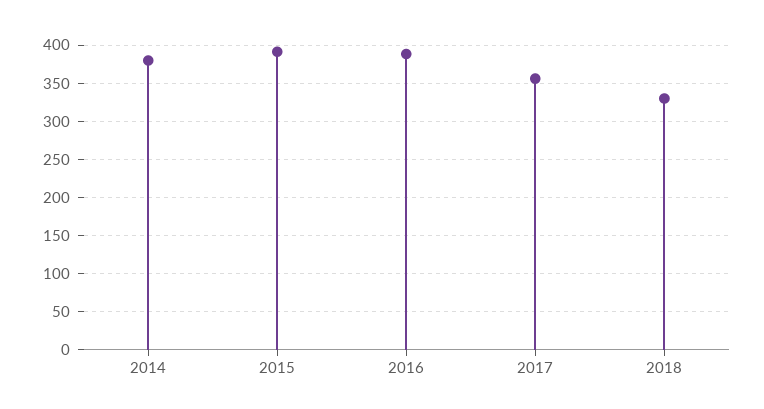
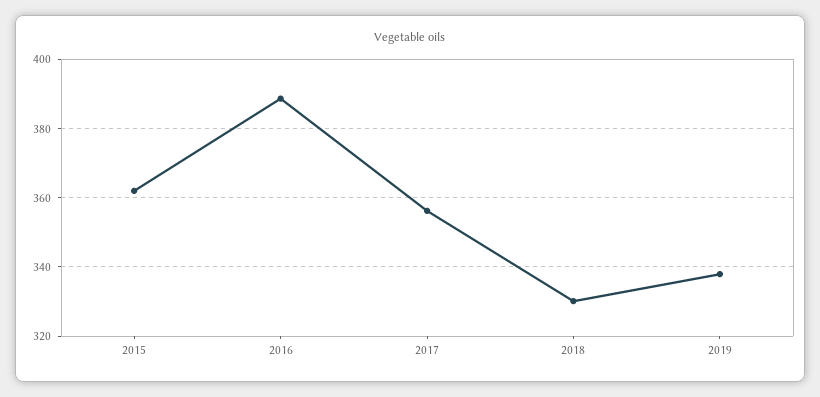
2014: 380 -> none
2015: 390 -> 362
2019: none -> 338

